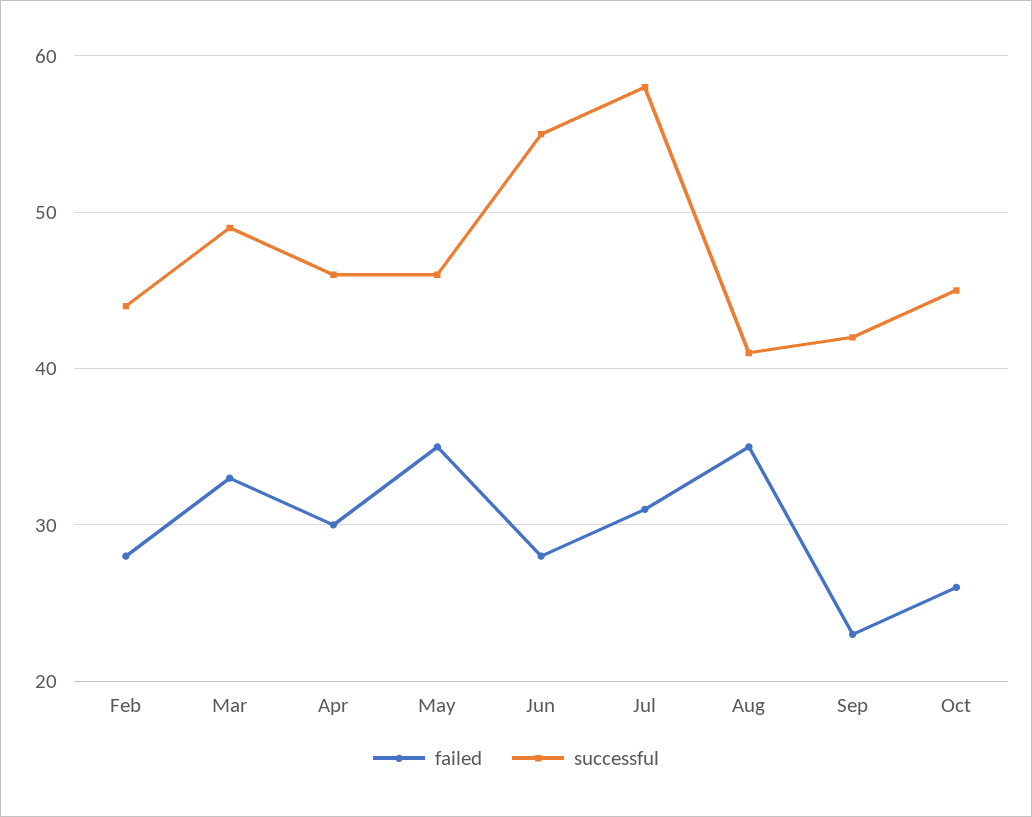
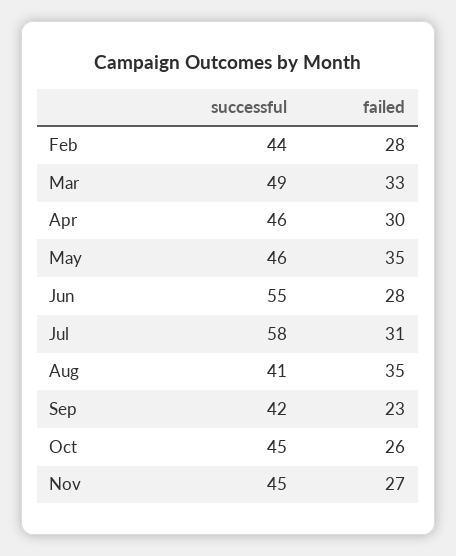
successful, Nov: none -> 45
failed, Nov: none -> 27

